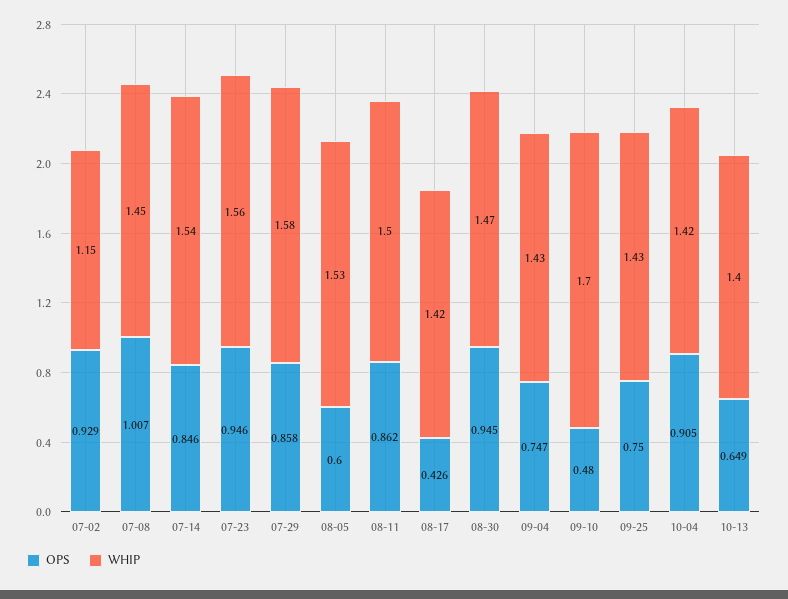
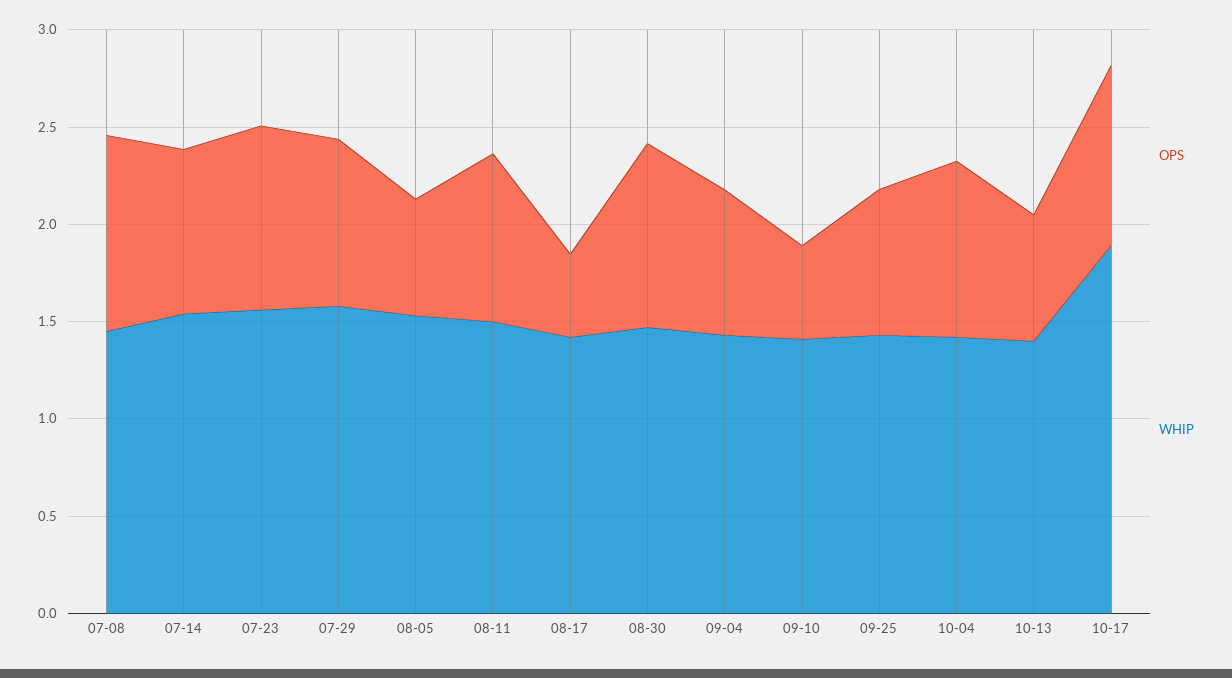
OPS, 07-02: 0.929 -> none
WHIP, 07-02: 1.15 -> none
WHIP, 09-10: 1.7 -> 1.4
OPS, 10-17: none -> 0.9
WHIP, 10-17: none -> 1.9

